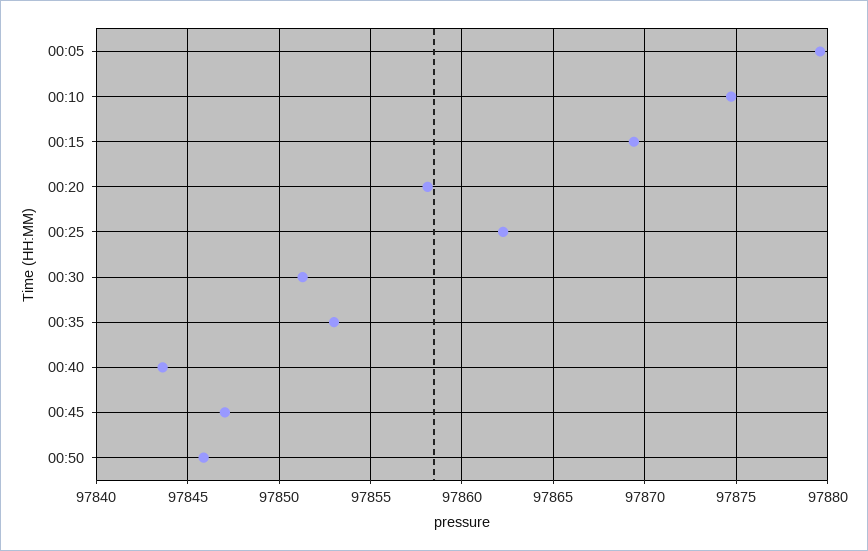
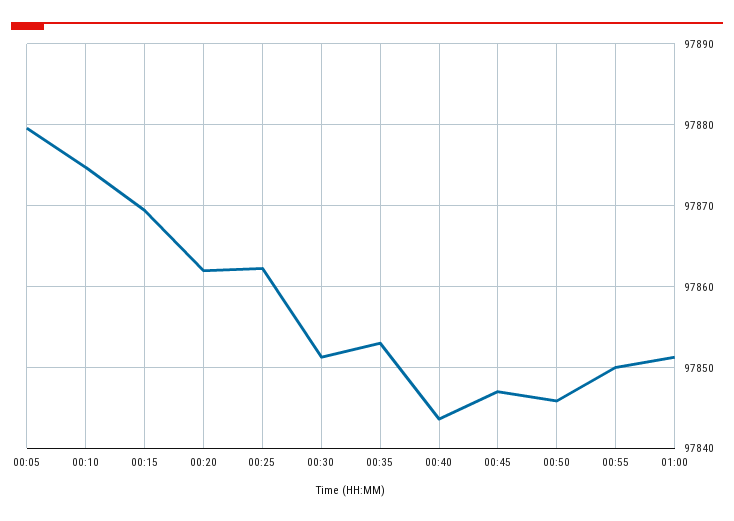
00:20: 97858 -> 97862
00:55: none -> 97850
01:00: none -> 97851

